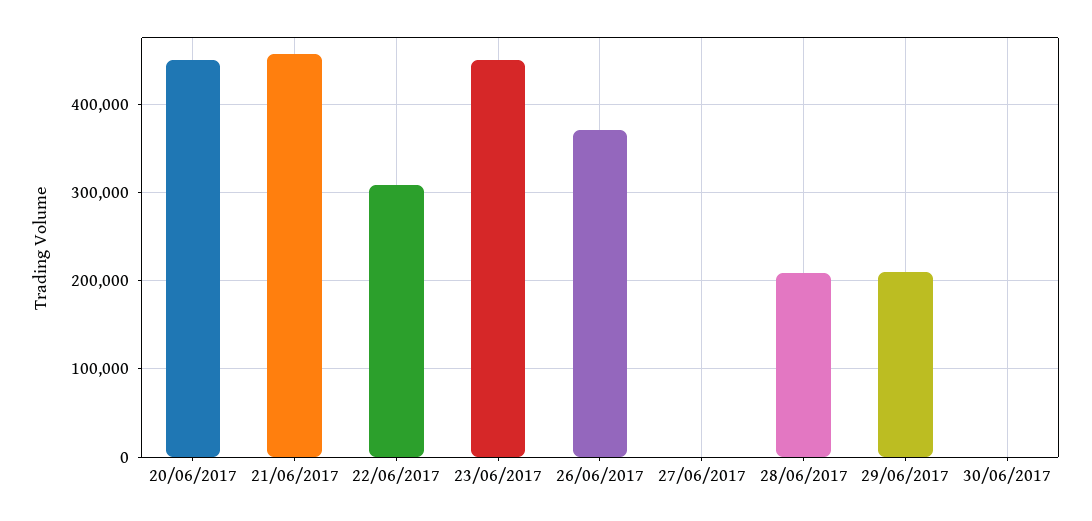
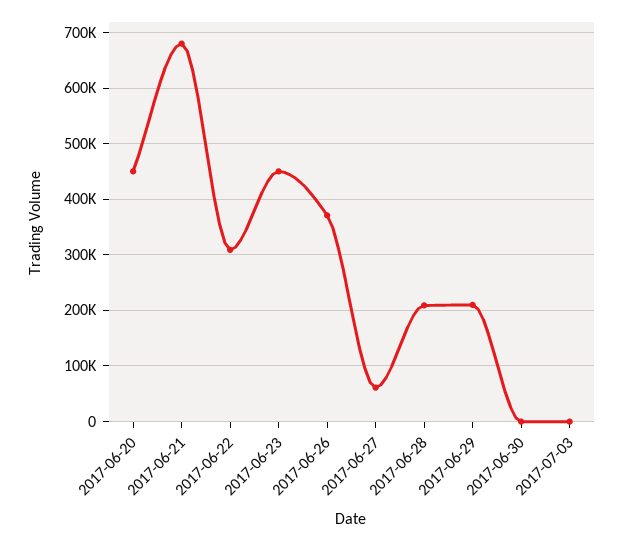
21/06/2017: 460000 -> 680000
27/06/2017: 0 -> 60000
2017-07-03: none -> 0

